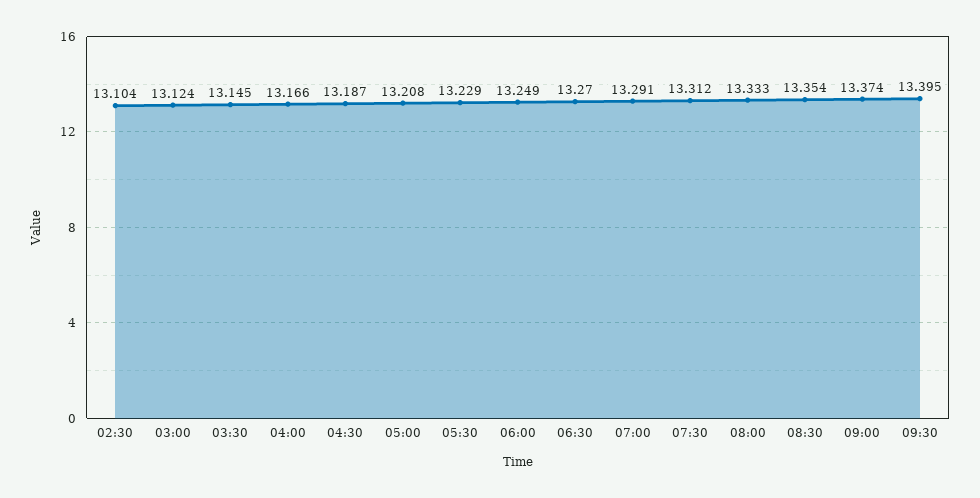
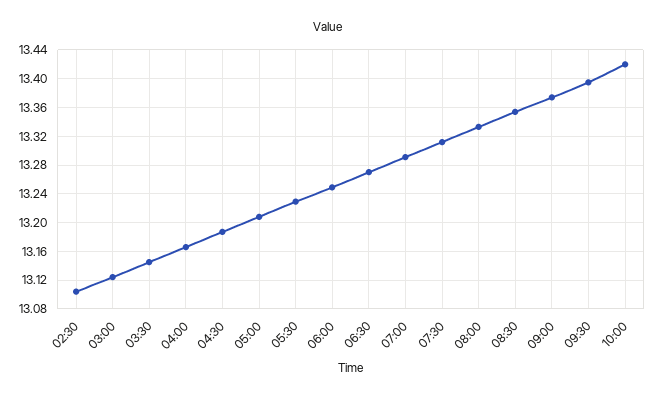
10:00: none -> 13.42

